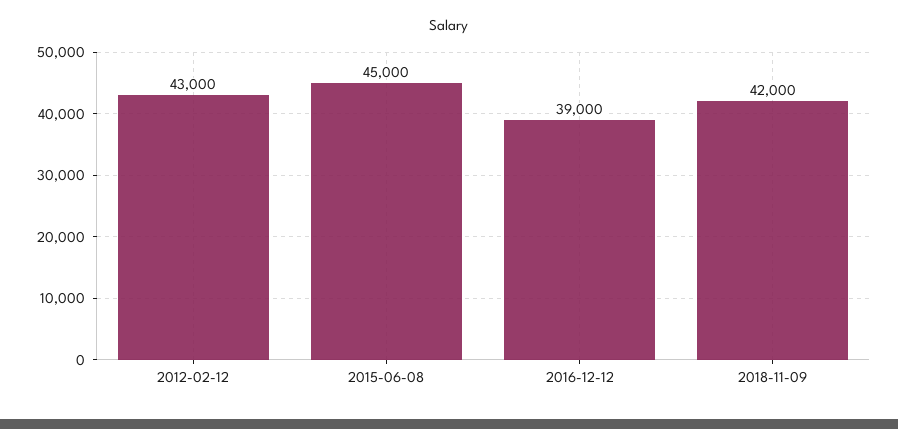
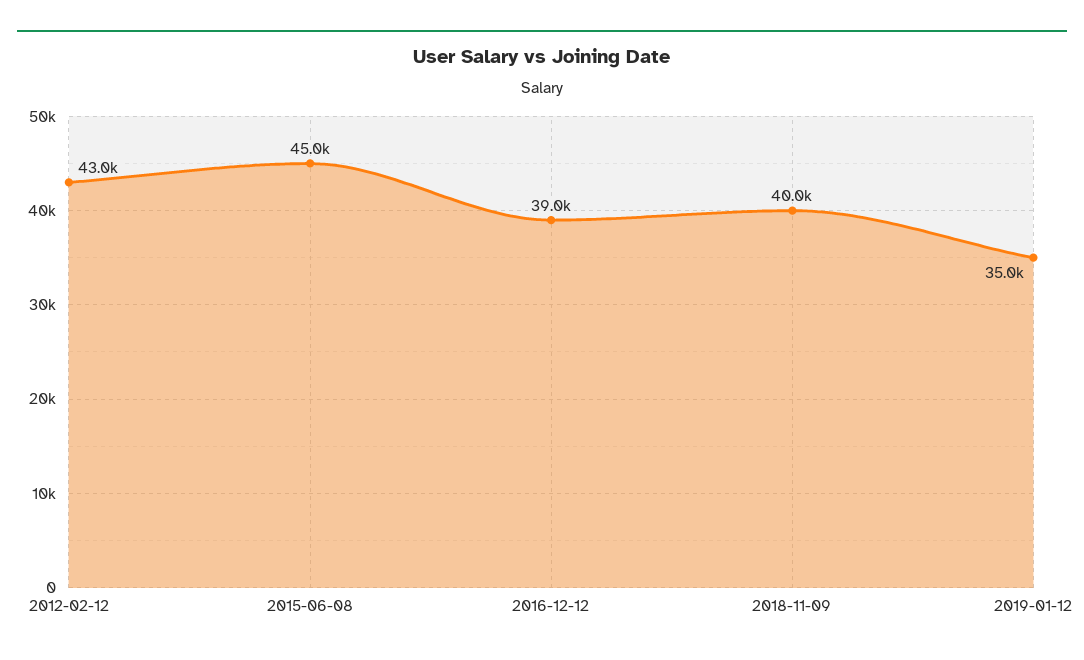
2018-11-09: 42000 -> 40000
2019-01-12: none -> 35000

